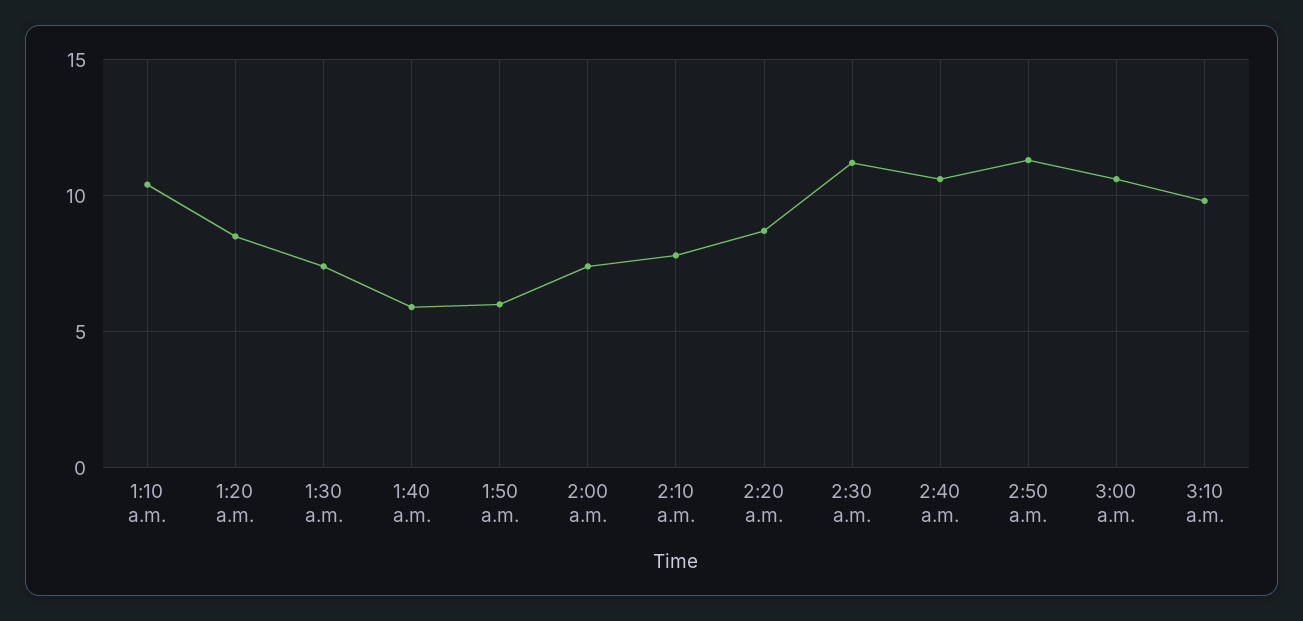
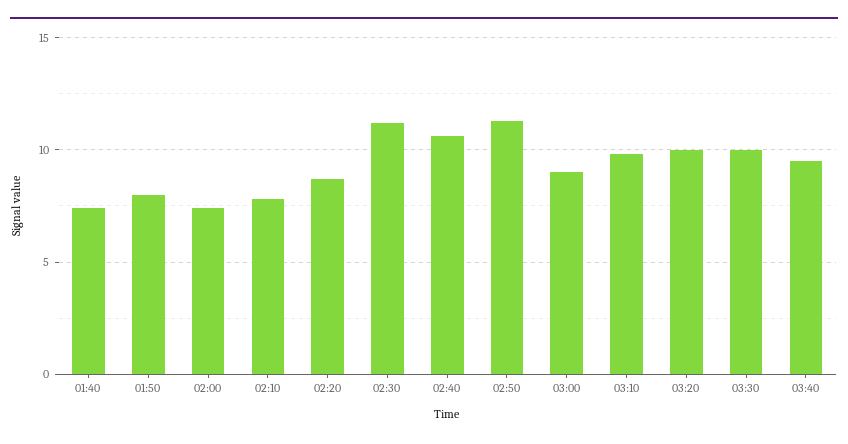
1:10 a.m.: 10.5 -> none
1:20 a.m.: 8.5 -> none
1:30 a.m.: 7.5 -> none
1:40 a.m.: 6 -> 7.5
1:50 a.m.: 6 -> 8
3:00 a.m.: 10.5 -> 9
03:20: none -> 10
03:30: none -> 10
03:40: none -> 9.5

